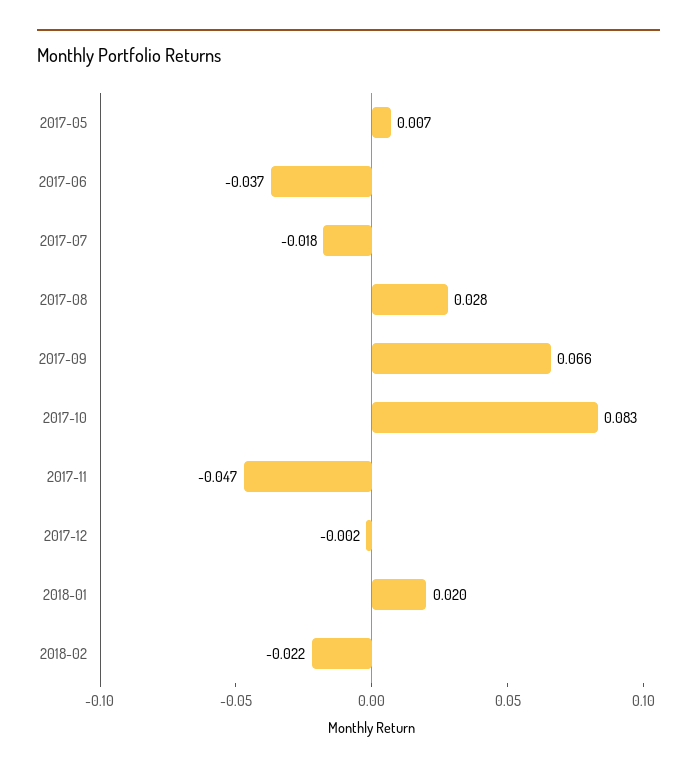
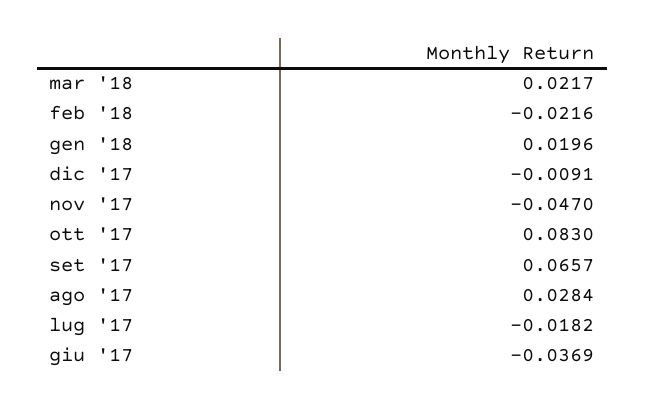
2017-05: 0.007 -> none
2017-12: -0.002 -> -0.0091
mar '18: none -> 0.0217

